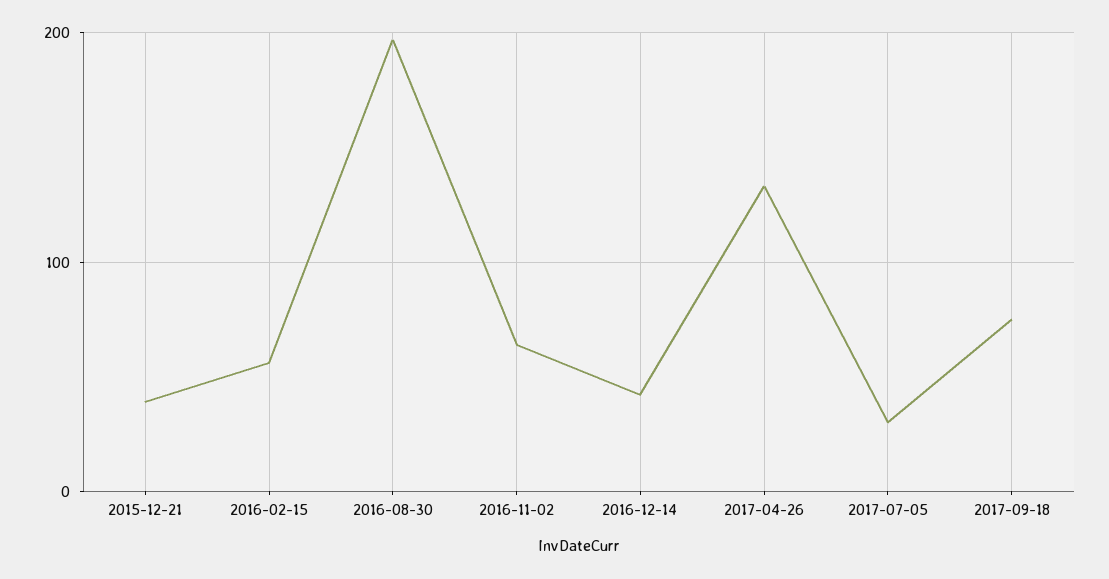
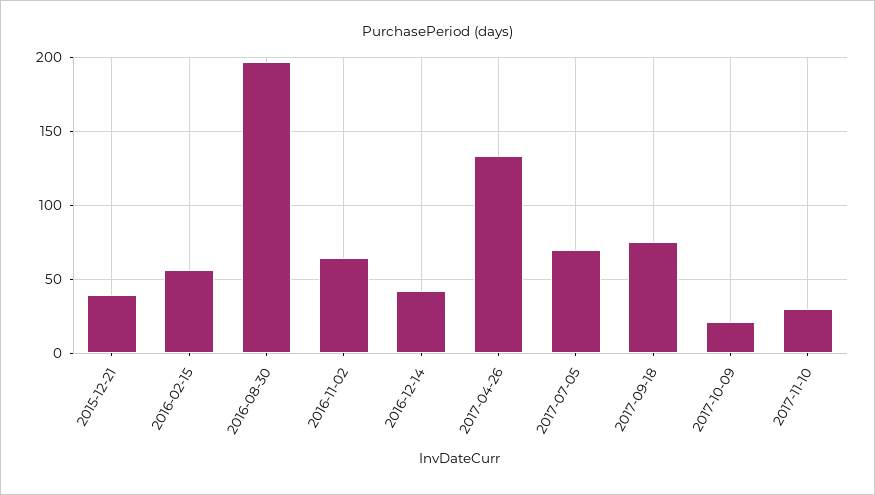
2017-07-05: 30 -> 70
2017-10-09: none -> 20
2017-11-10: none -> 30

